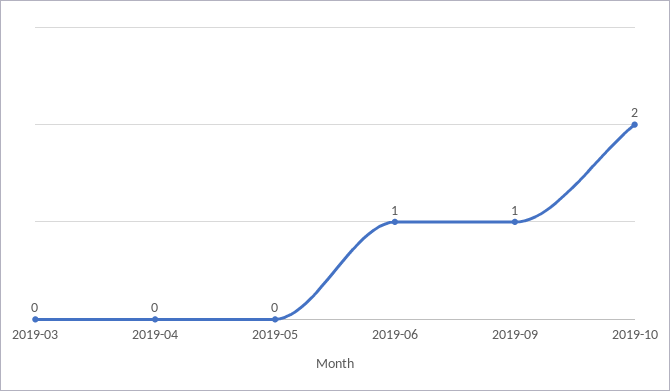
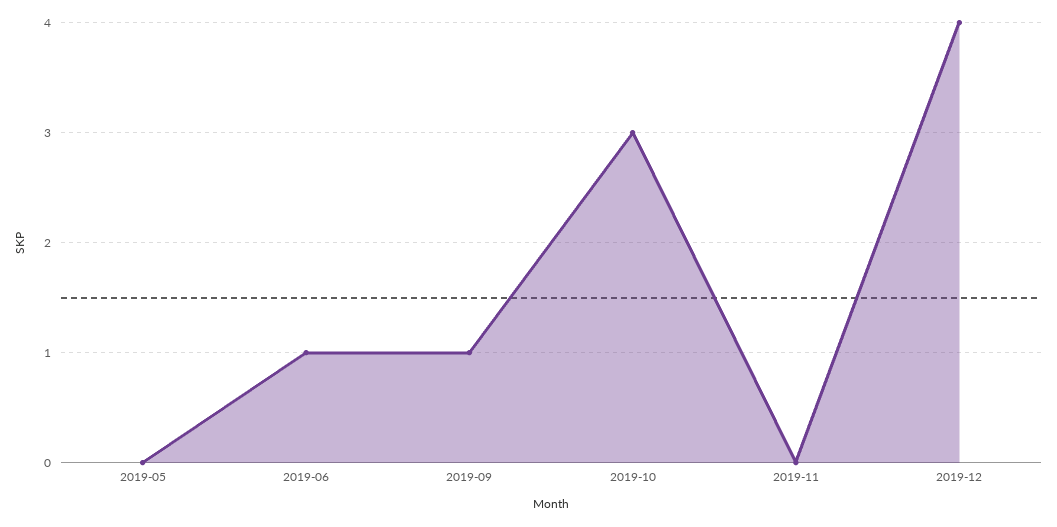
2019-03: 0 -> none
2019-04: 0 -> none
2019-10: 2 -> 3
2019-11: none -> 0
2019-12: none -> 4

